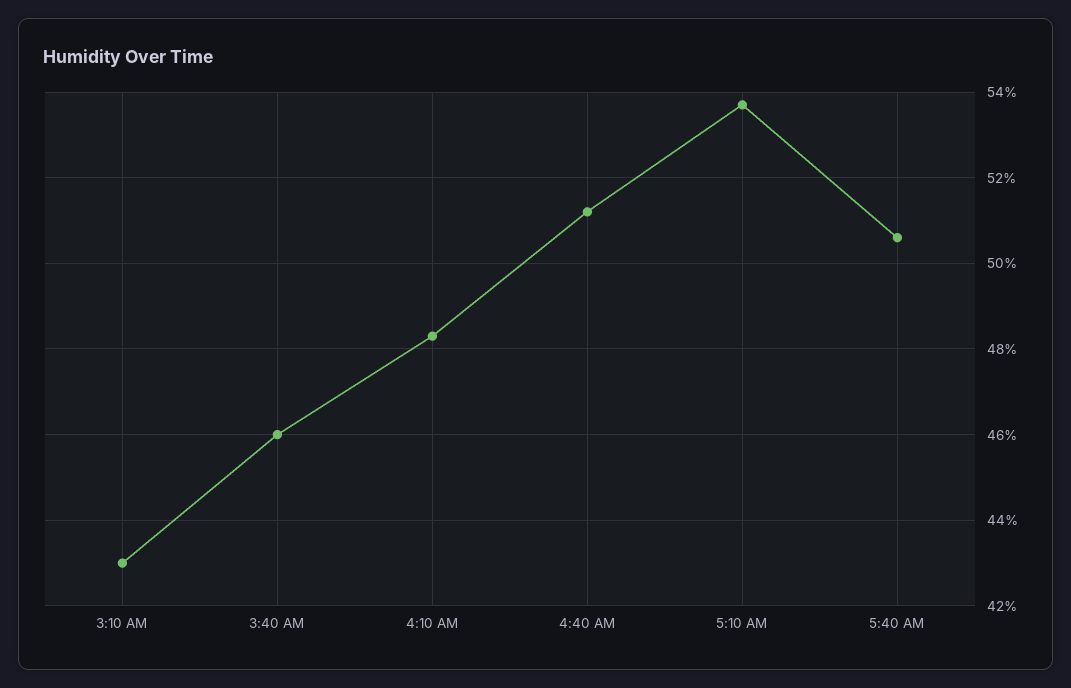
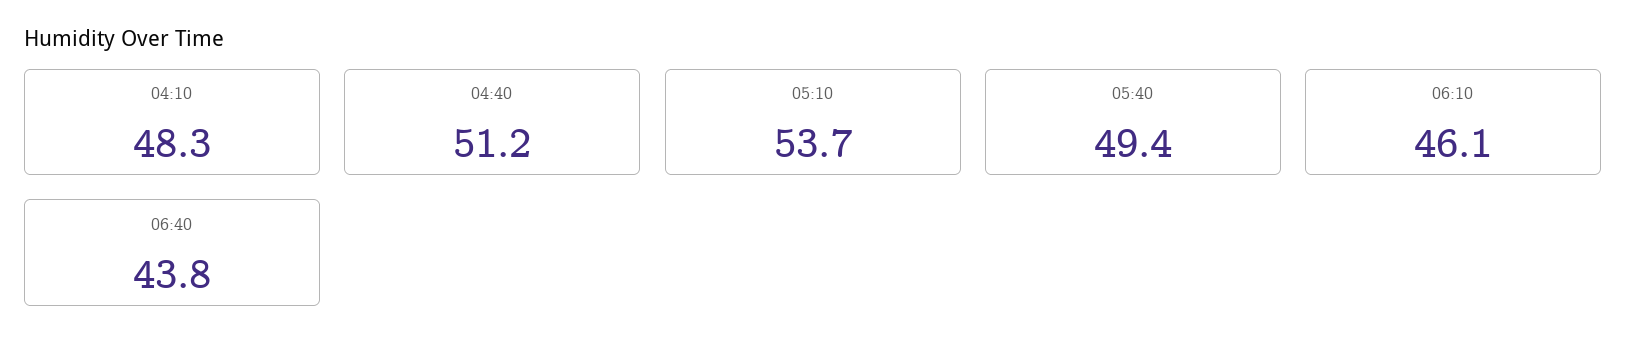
3:10 AM: 43 -> none
3:40 AM: 46 -> none
5:40 AM: 50.5 -> 49.4
06:10: none -> 46.1
06:40: none -> 43.8

